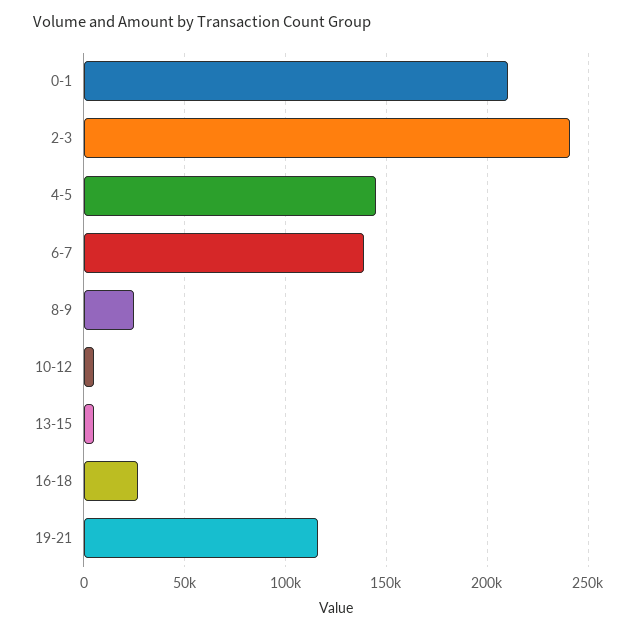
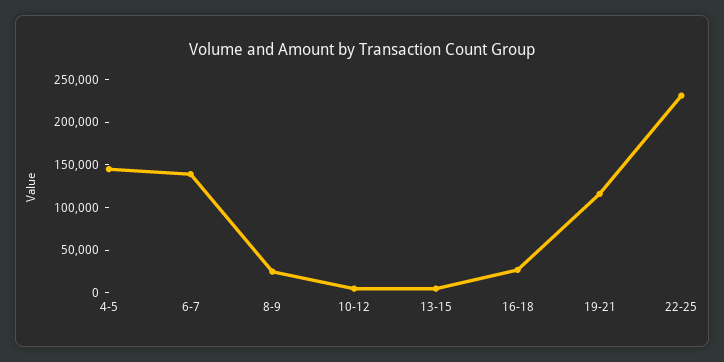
0-1: 210000 -> none
2-3: 240000 -> none
22-25: none -> 230000

